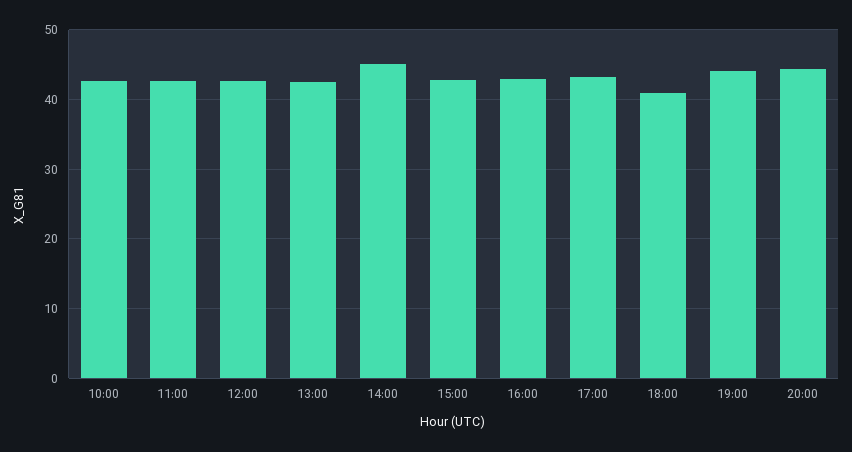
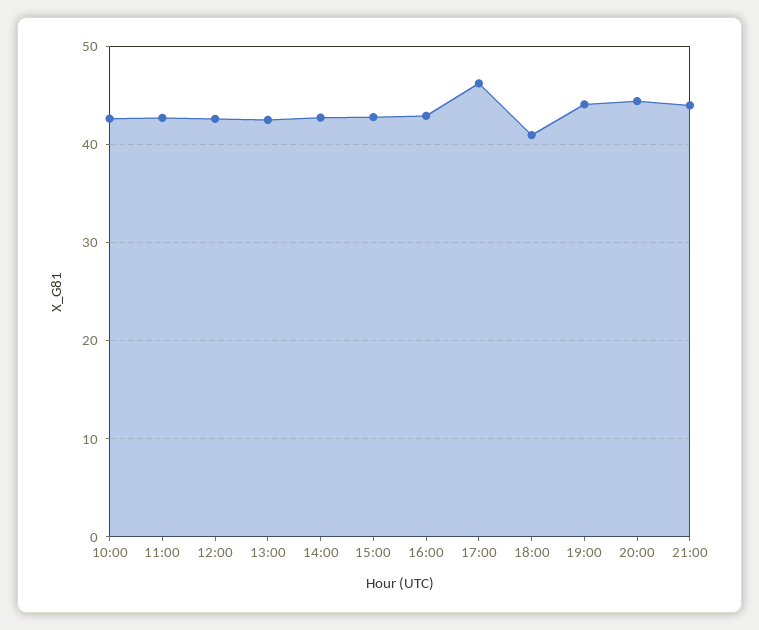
14:00: 45 -> 43
17:00: 43 -> 46
21:00: none -> 44

